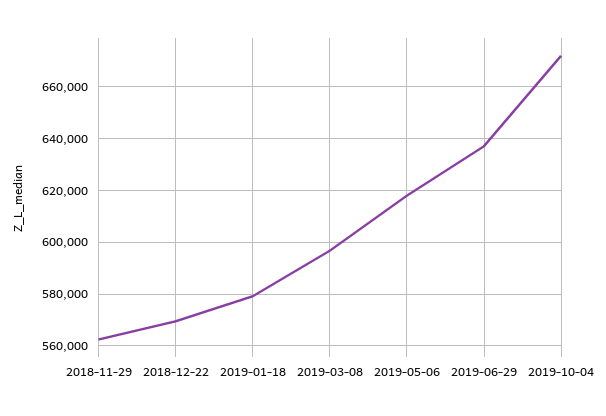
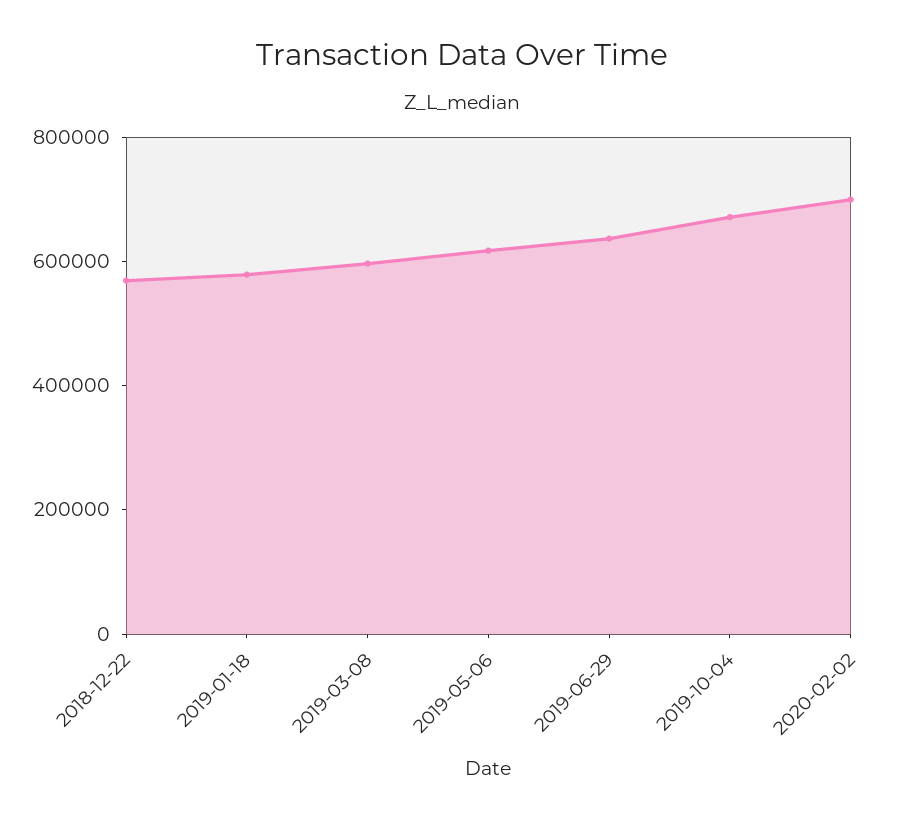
2018-11-29: 562500 -> none
2020-02-02: none -> 700000

